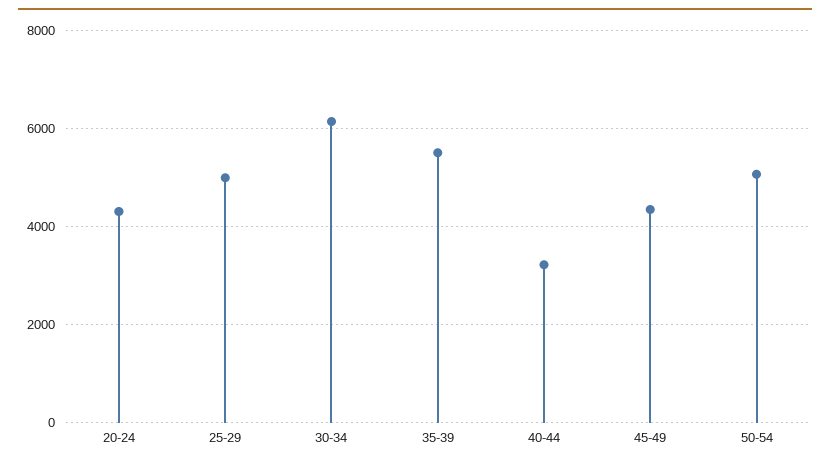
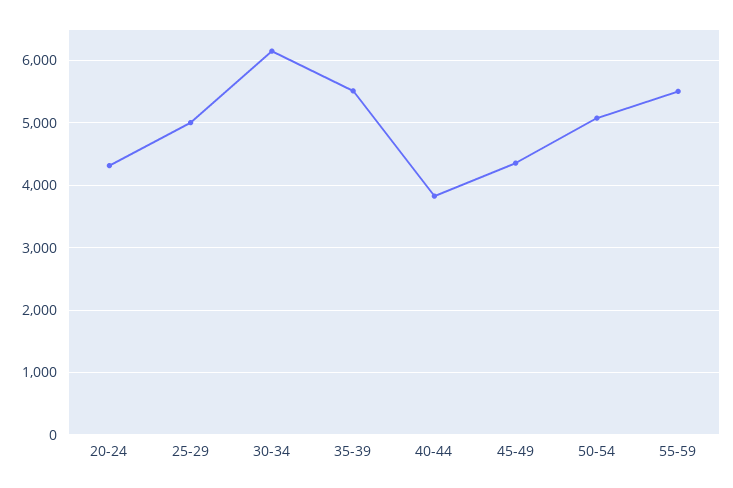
40-44: 3200 -> 3800
55-59: none -> 5500

